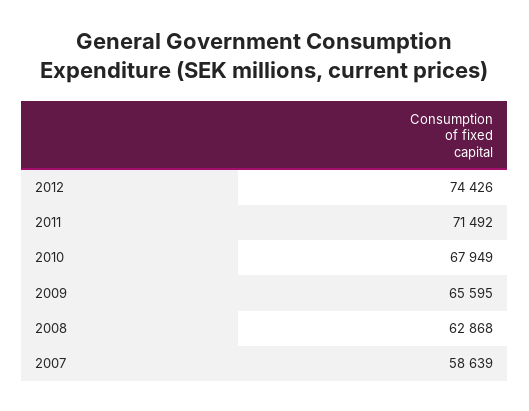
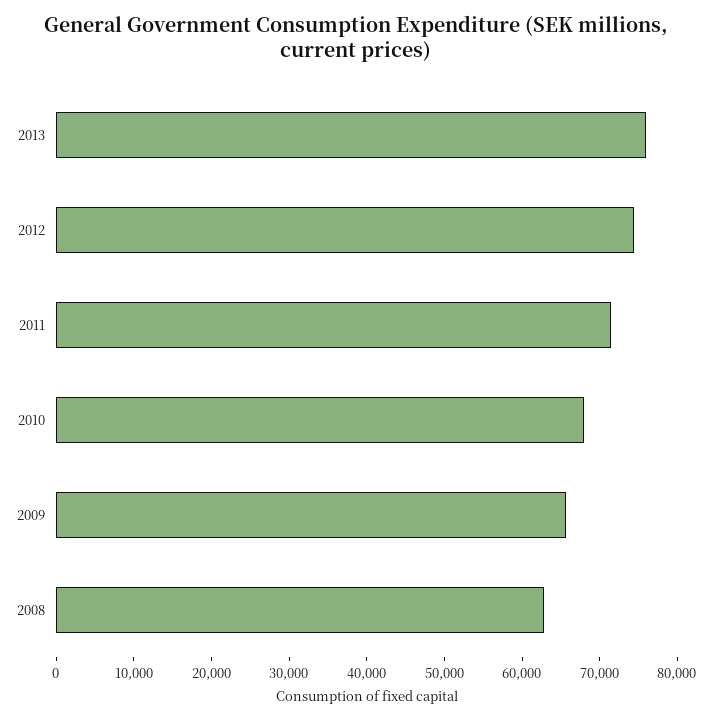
2007: 58639 -> none
2013: none -> 76000

